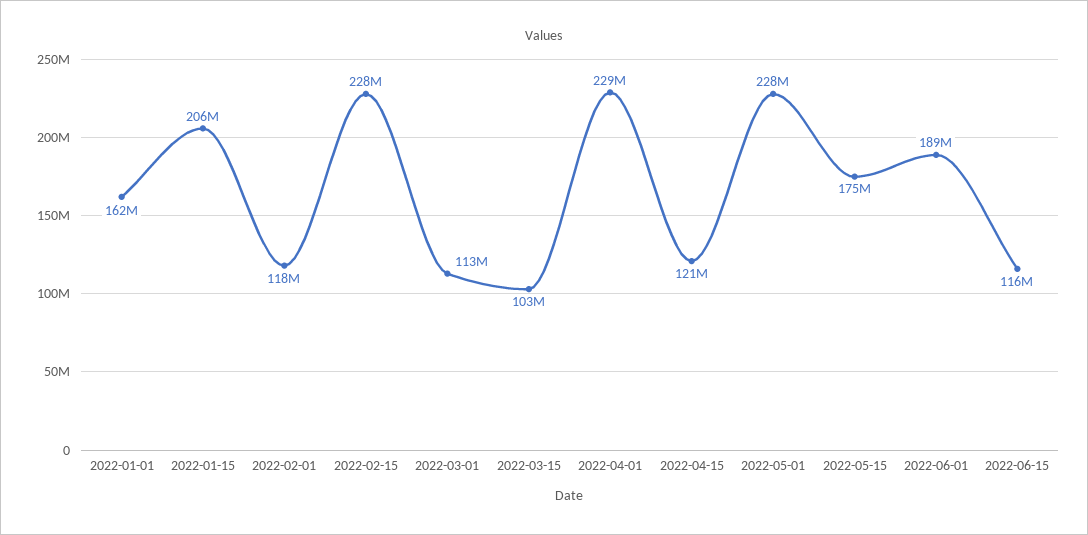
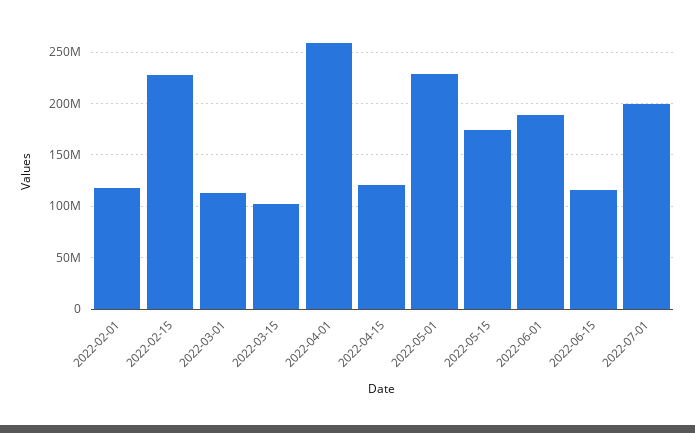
2022-01-01: 162000000 -> none
2022-01-15: 206000000 -> none
2022-04-01: 229000000 -> 260000000
2022-07-01: none -> 200000000

